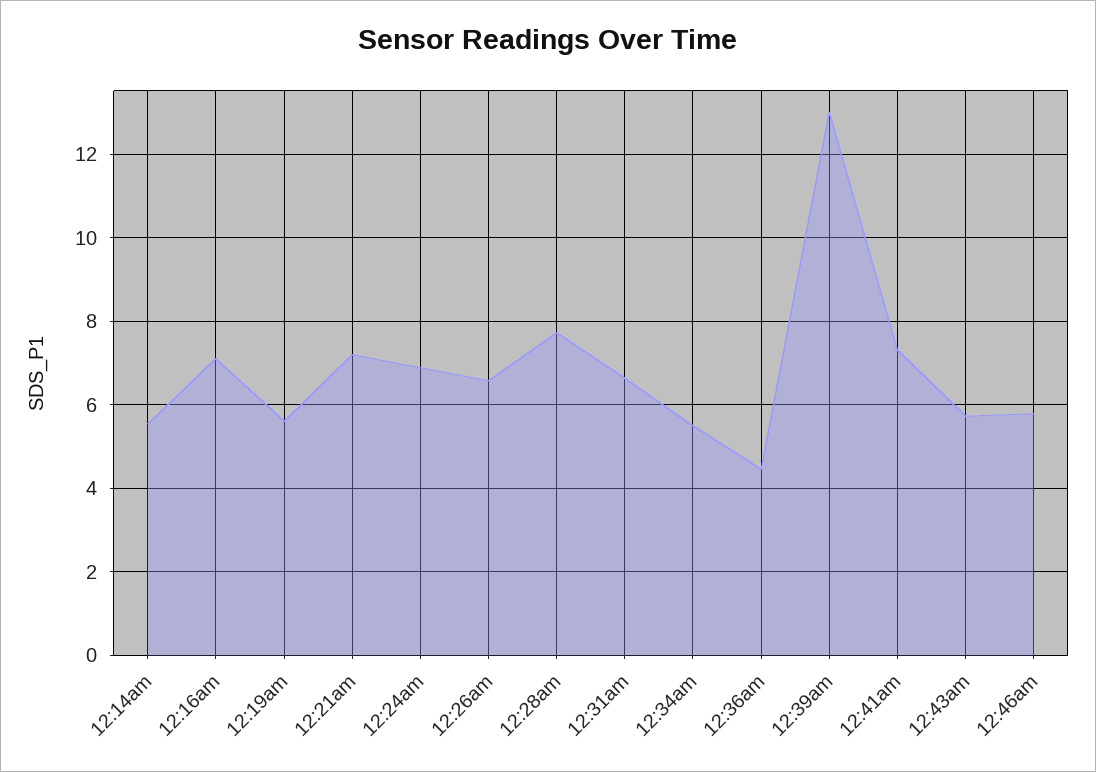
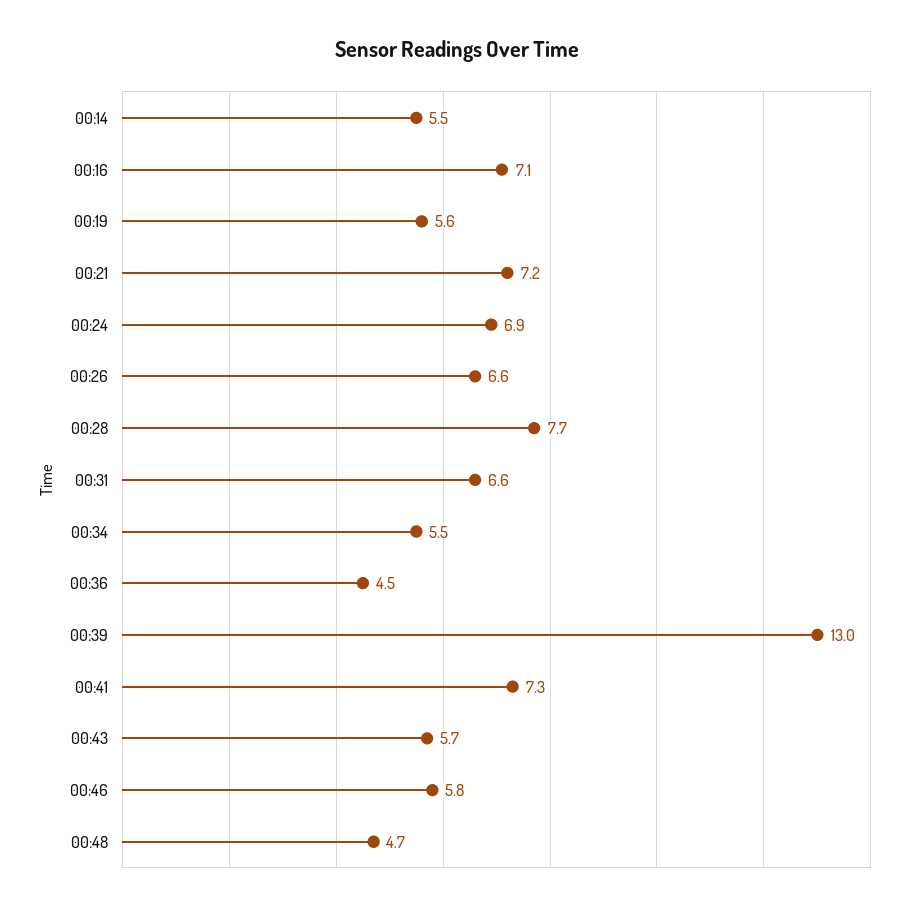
00:48: none -> 4.7

